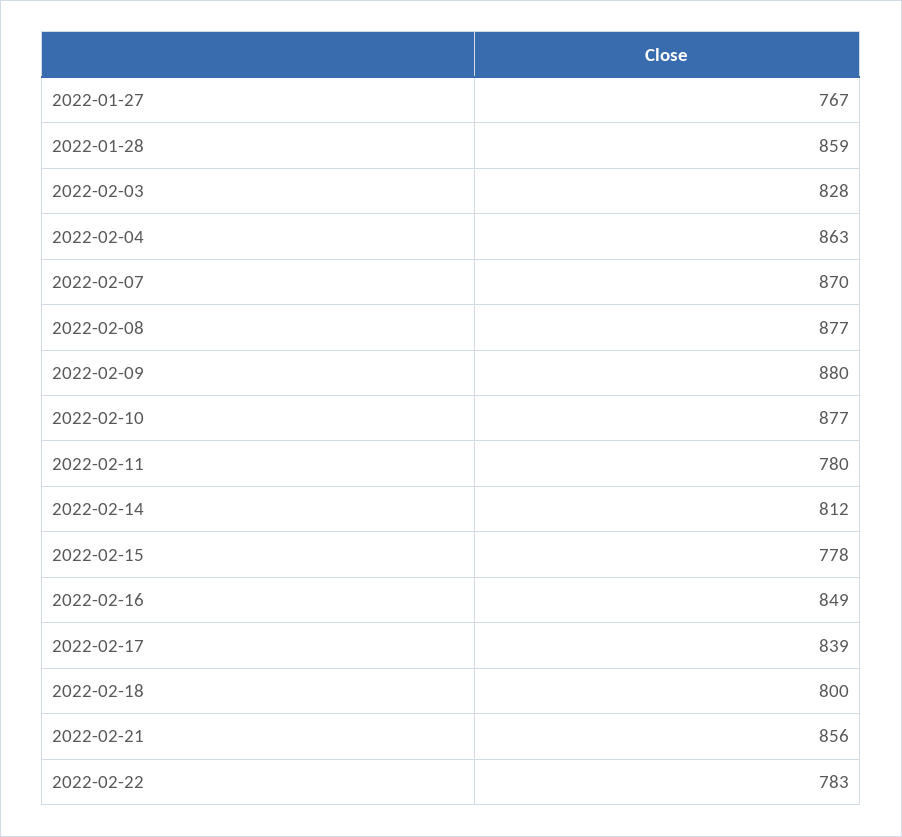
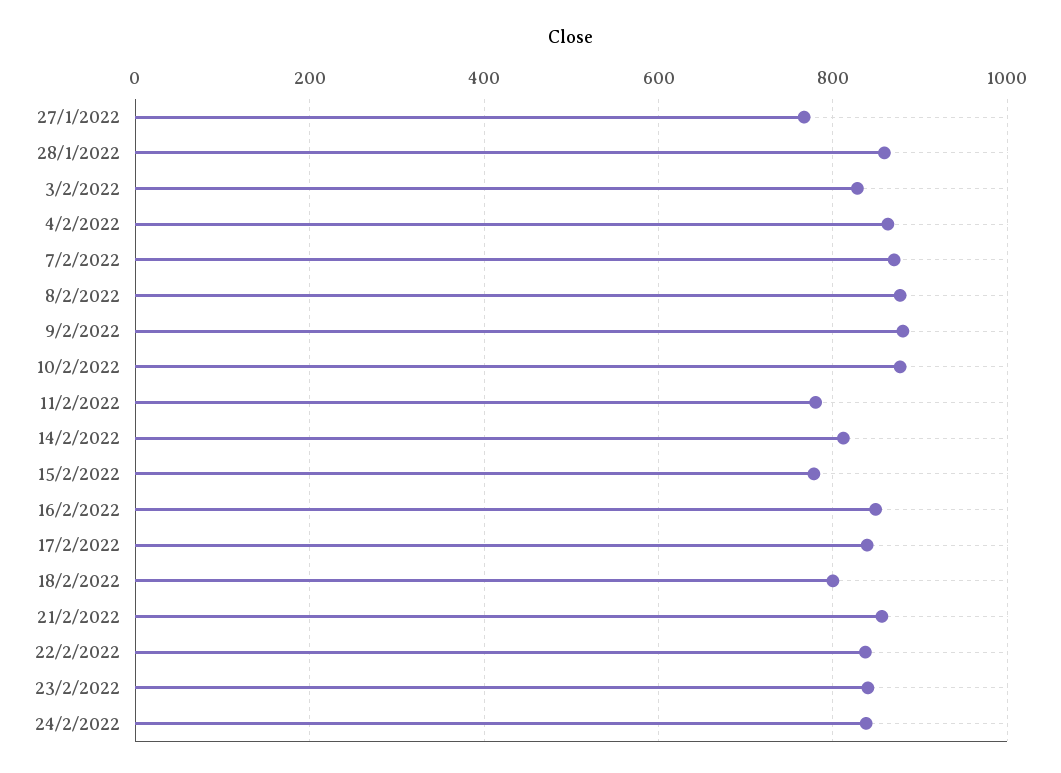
2022-02-22: 783 -> 840
23/2/2022: none -> 840
24/2/2022: none -> 840

